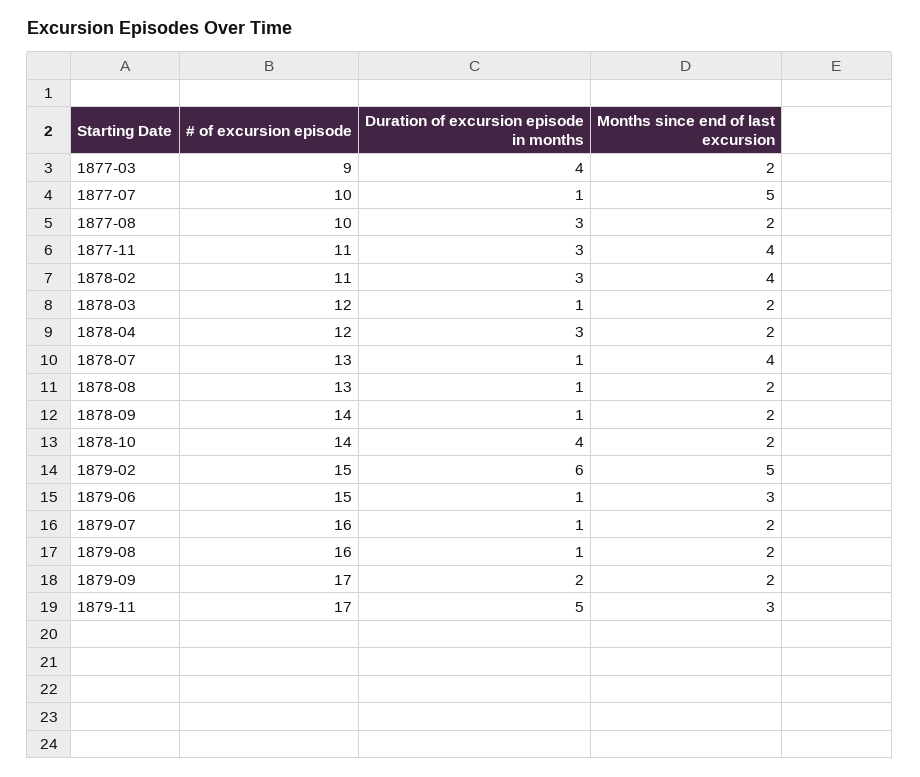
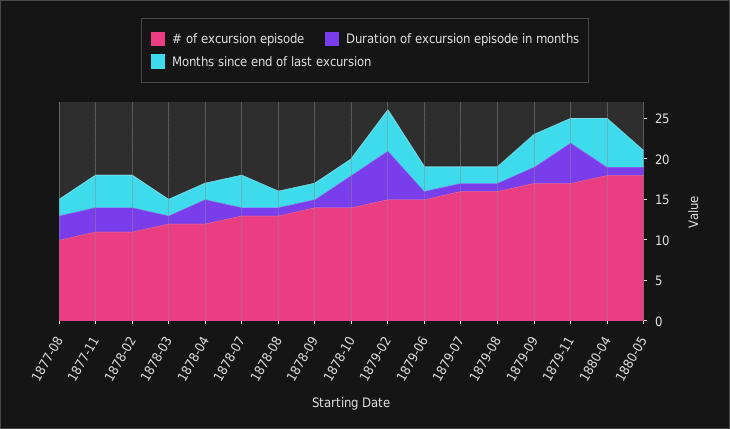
# of excursion episode, 1877-03: 9 -> none
Duration of excursion episode in months, 1877-03: 4 -> none
Months since end of last excursion, 1877-03: 2 -> none
# of excursion episode, 1877-07: 10 -> none
Duration of excursion episode in months, 1877-07: 1 -> none
Months since end of last excursion, 1877-07: 5 -> none
Months since end of last excursion, 1879-09: 2 -> 4
# of excursion episode, 1880-04: none -> 18
Duration of excursion episode in months, 1880-04: none -> 1
Months since end of last excursion, 1880-04: none -> 6
# of excursion episode, 1880-05: none -> 18
Duration of excursion episode in months, 1880-05: none -> 1
Months since end of last excursion, 1880-05: none -> 2

